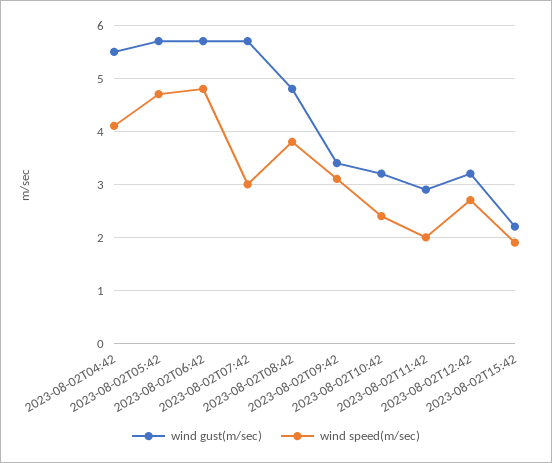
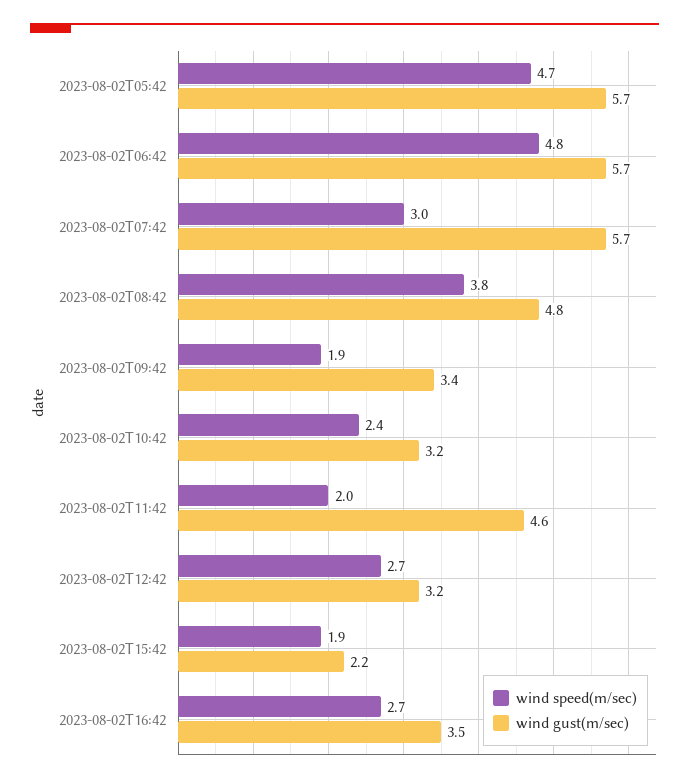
wind gust(m/sec), 2023-08-02T04:42: 5.5 -> none
wind speed(m/sec), 2023-08-02T04:42: 4 -> none
wind speed(m/sec), 2023-08-02T09:42: 3 -> 1.9
wind gust(m/sec), 2023-08-02T11:42: 3 -> 4.6
wind speed(m/sec), 2023-08-02T16:42: none -> 2.7
wind gust(m/sec), 2023-08-02T16:42: none -> 3.5

